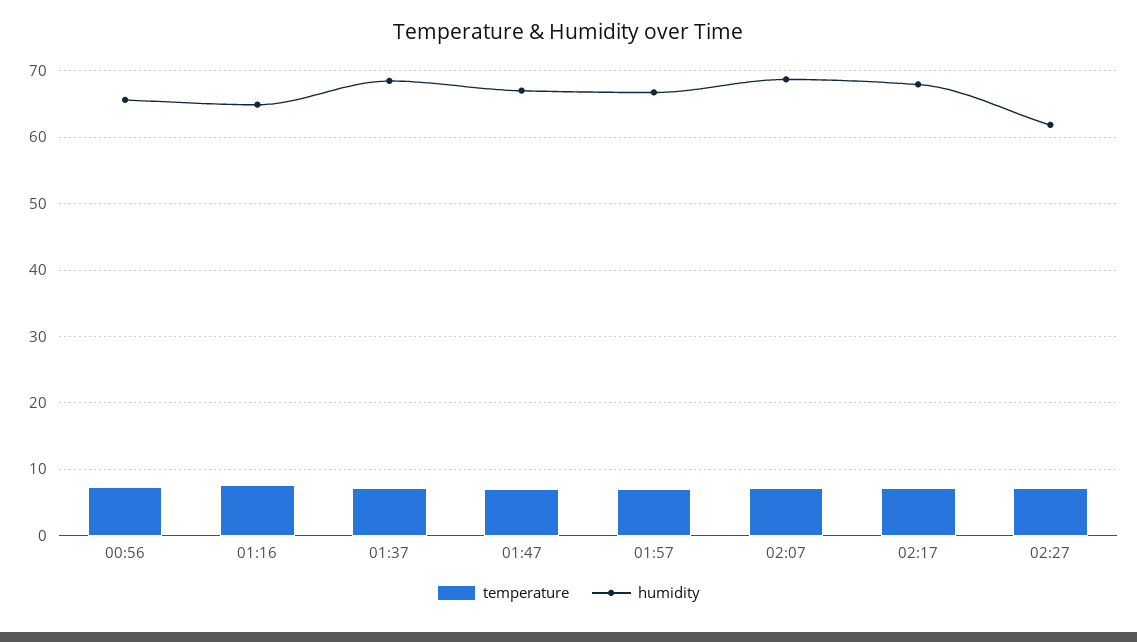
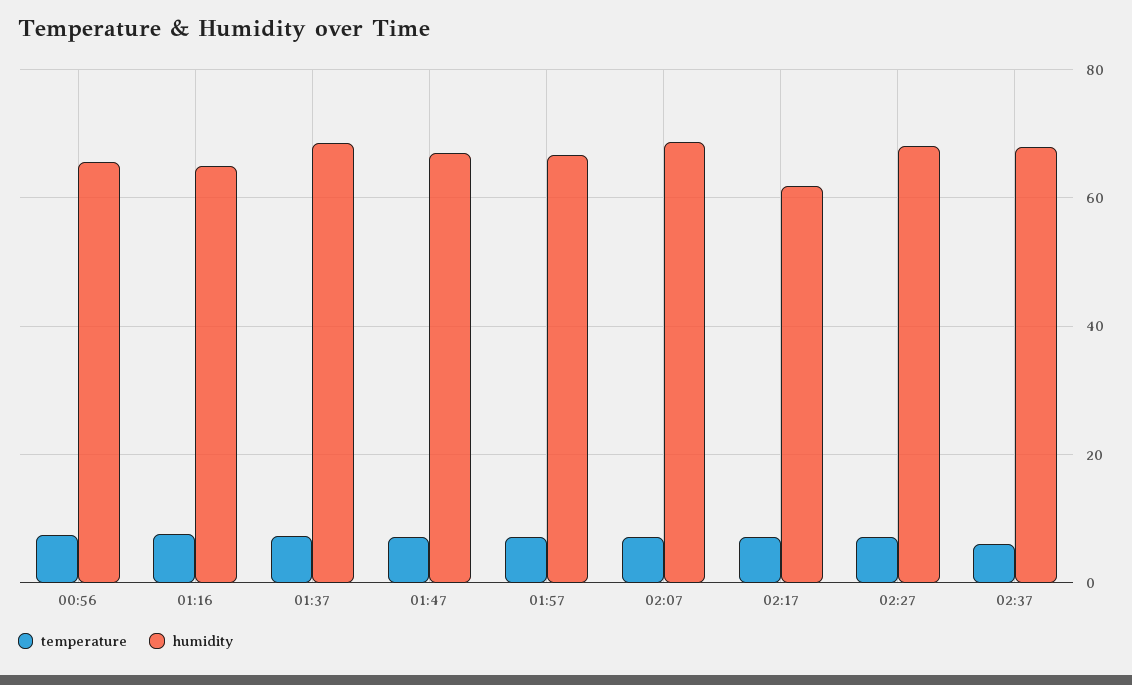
humidity, 02:17: 68 -> 62
humidity, 02:27: 62 -> 68
temperature, 02:37: none -> 6
humidity, 02:37: none -> 68

